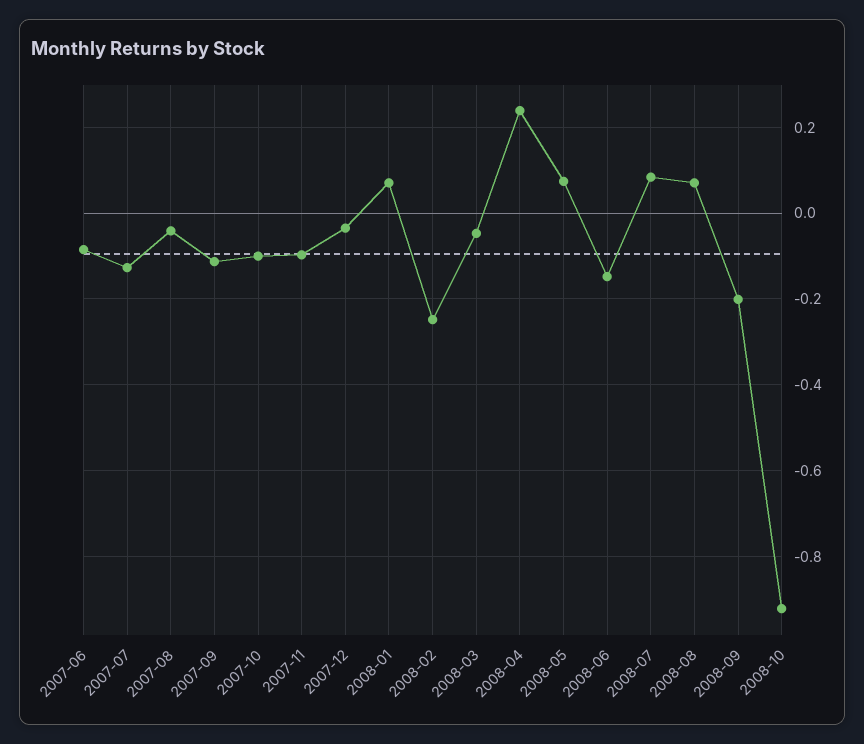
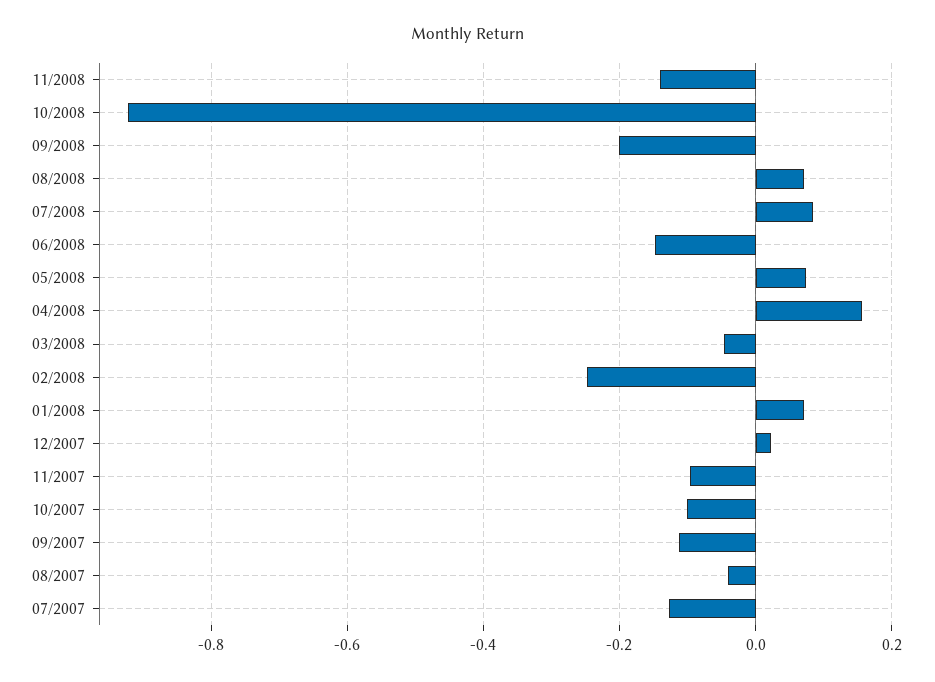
2007-06: -0.08 -> none
2007-12: -0.04 -> 0.02
2008-04: 0.24 -> 0.16
11/2008: none -> -0.14

